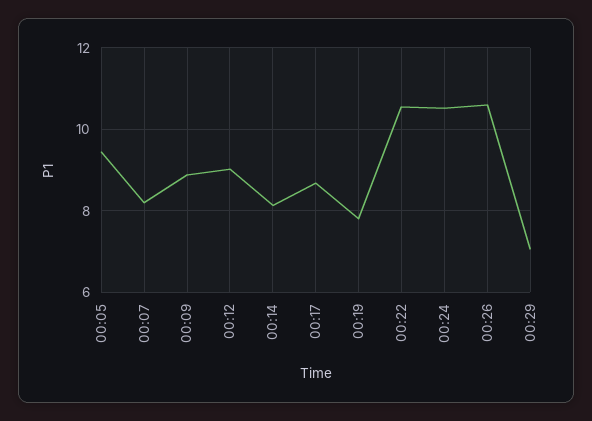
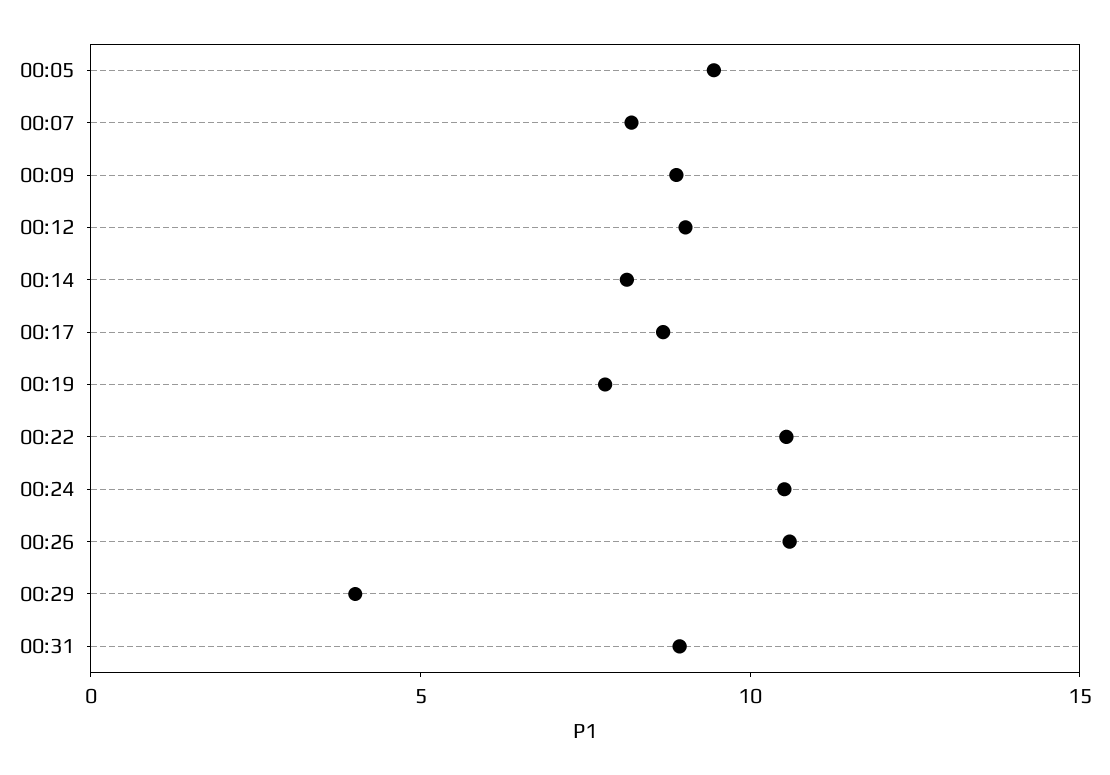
00:29: 7 -> 4
00:31: none -> 9

